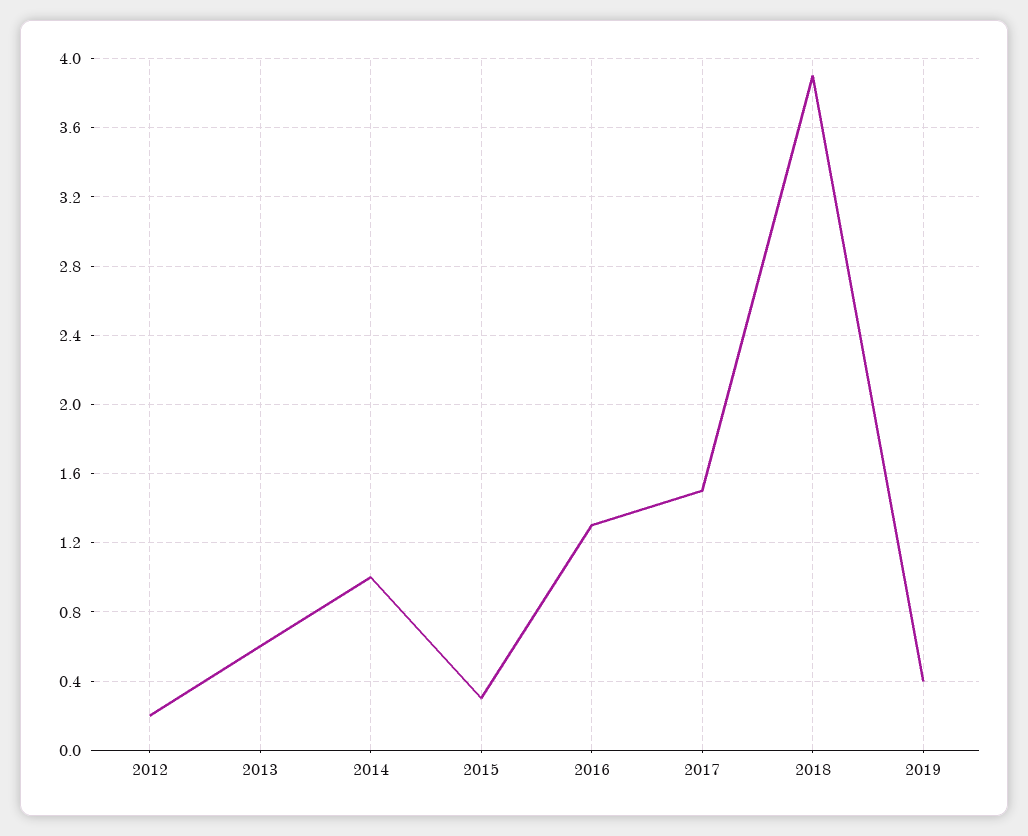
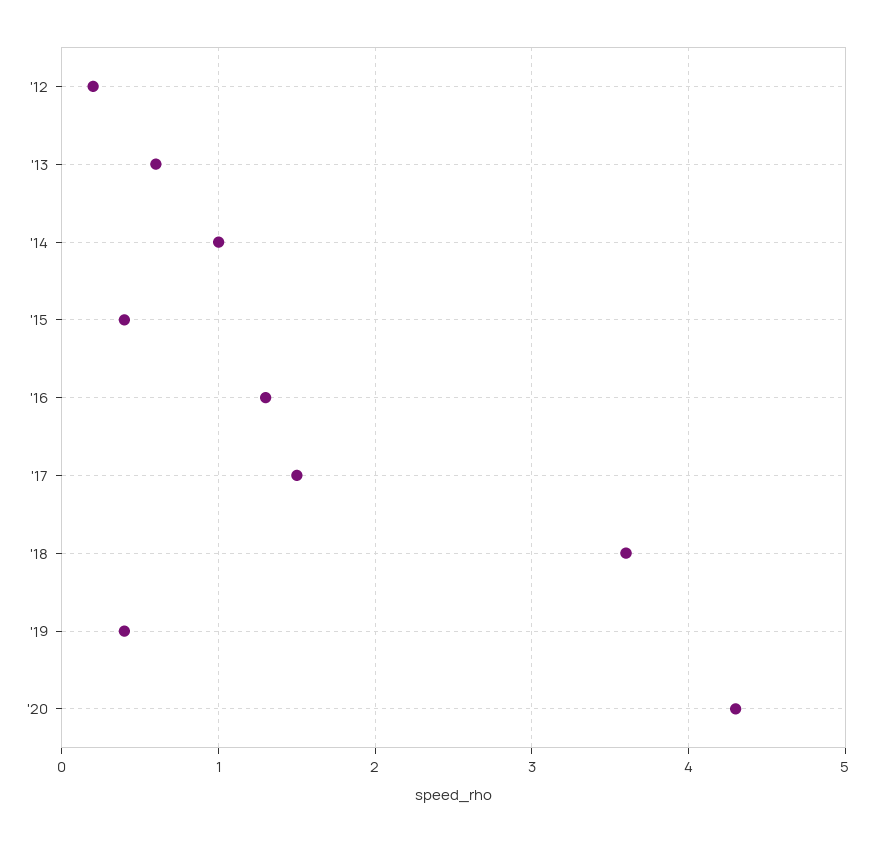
2015: 0.3 -> 0.4
2018: 3.9 -> 3.6
'20: none -> 4.3

